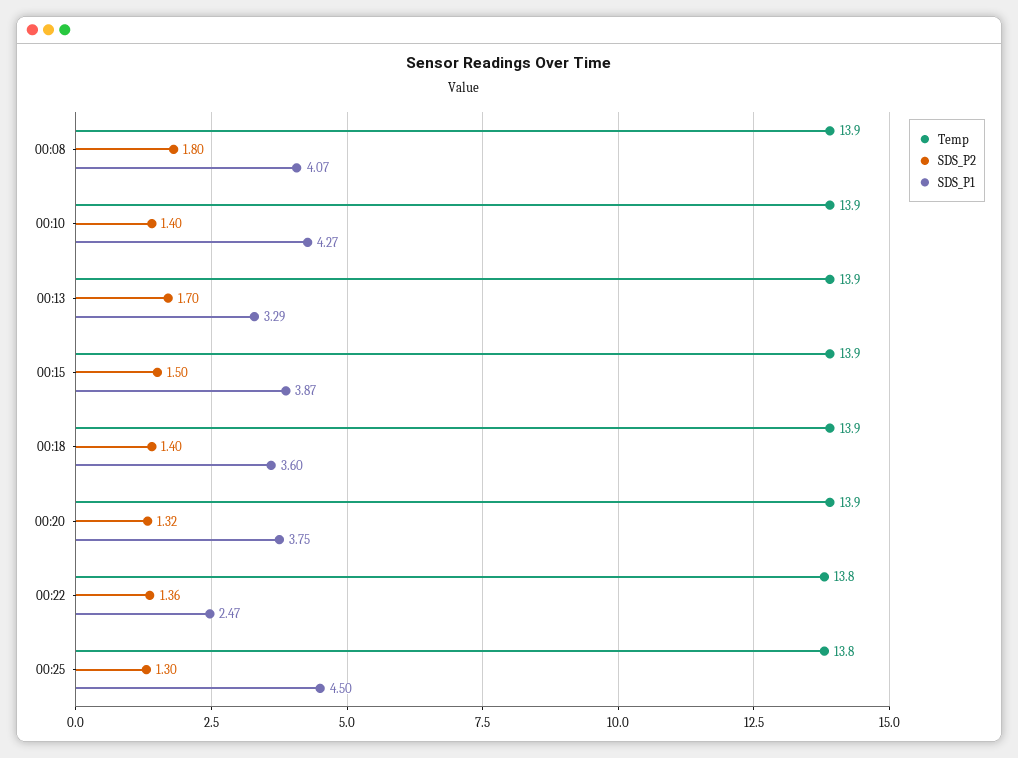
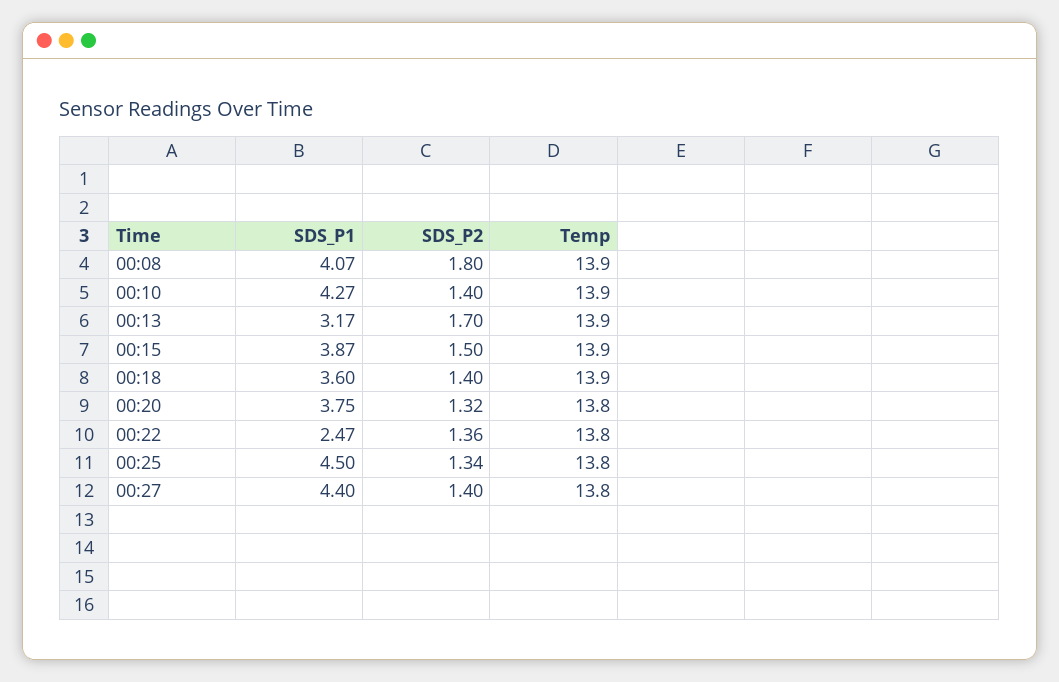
SDS_P1, 00:13: 3.29 -> 3.17
Temp, 00:20: 13.9 -> 13.8
SDS_P2, 00:25: 1.3 -> 1.34
SDS_P1, 00:27: none -> 4.4
SDS_P2, 00:27: none -> 1.4
Temp, 00:27: none -> 13.8

